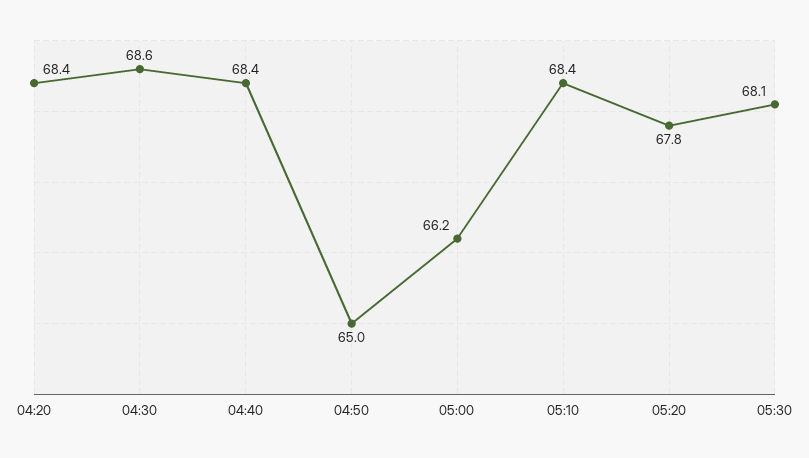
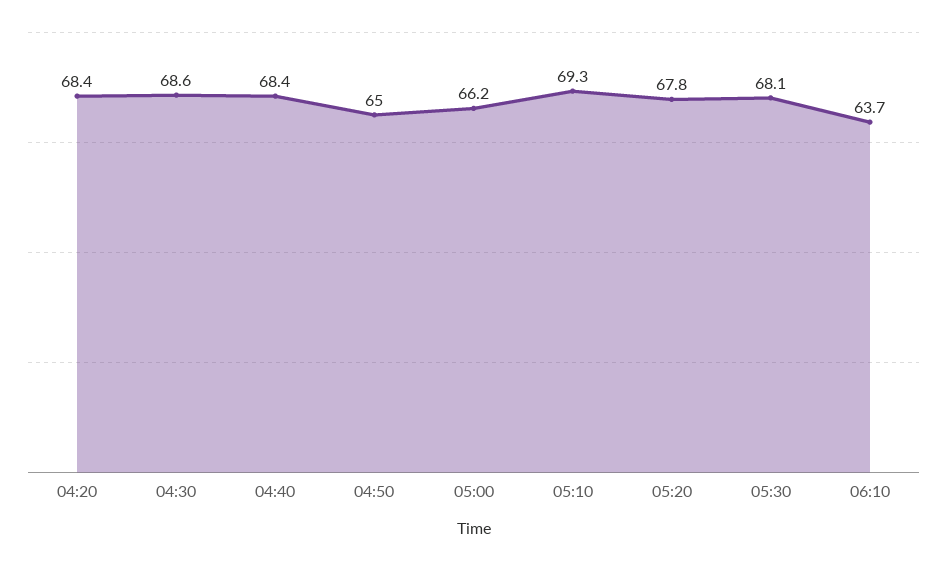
05:10: 68.4 -> 69.3
06:10: none -> 63.7

